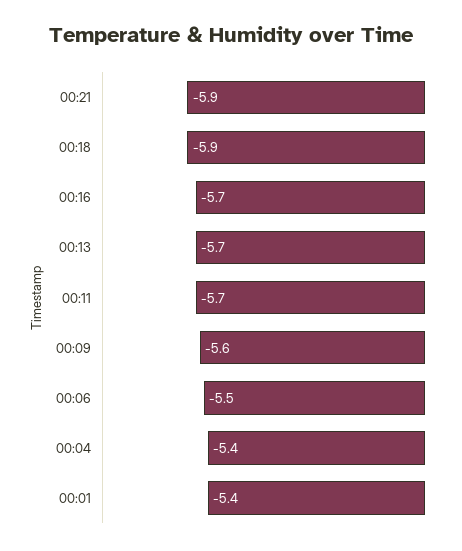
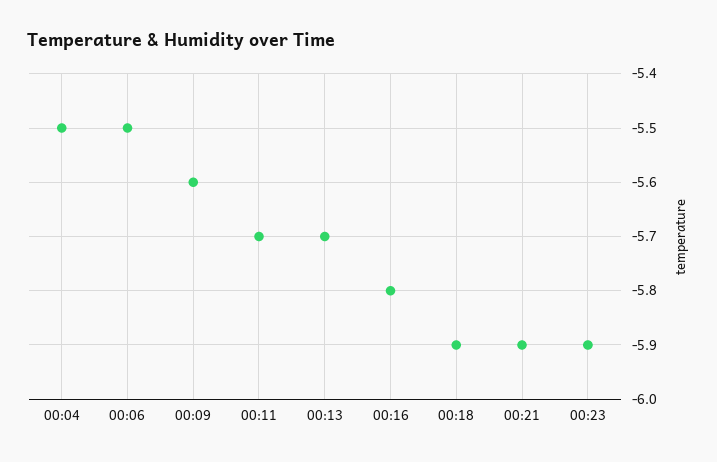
00:16: -5.7 -> -5.8
00:04: -5.4 -> -5.5
00:01: -5.4 -> none
00:23: none -> -5.9

